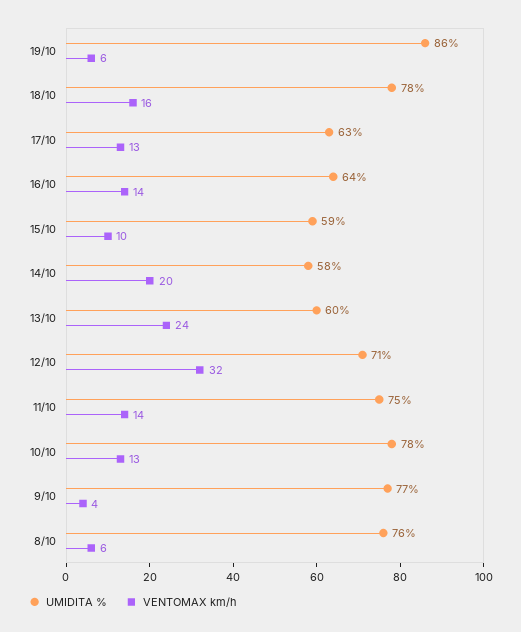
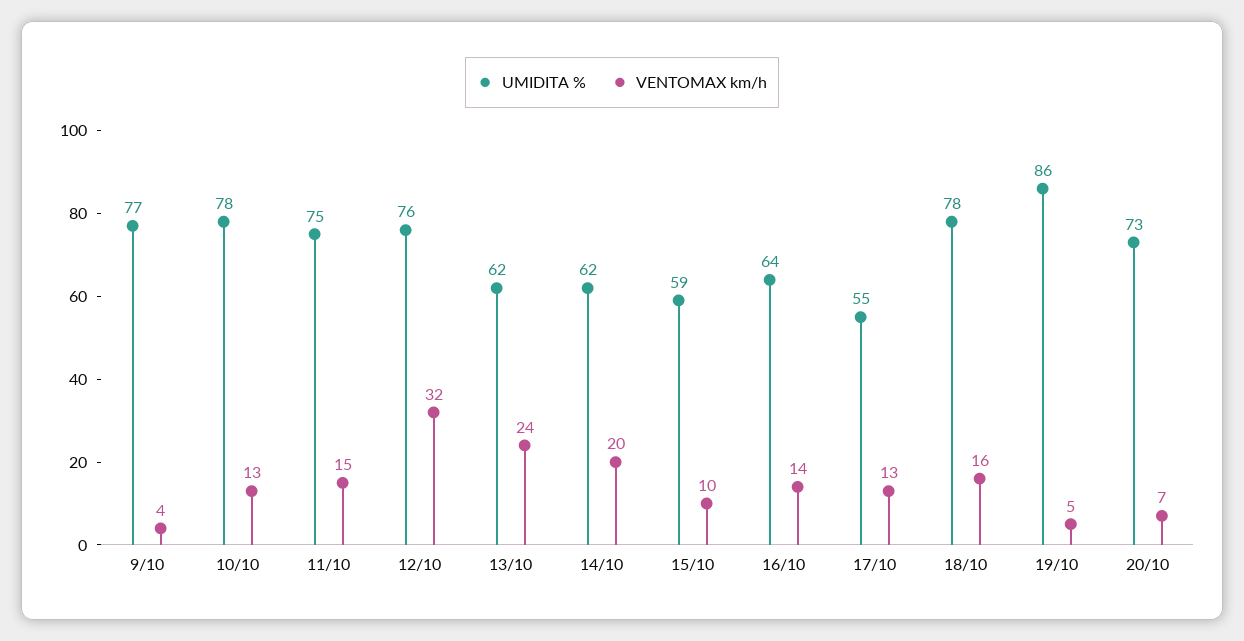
VENTOMAX km/h, 19/10: 6 -> 5
UMIDITA %, 17/10: 63 -> 55
UMIDITA %, 14/10: 58 -> 62
UMIDITA %, 13/10: 60 -> 62
UMIDITA %, 12/10: 71 -> 76
VENTOMAX km/h, 11/10: 14 -> 15
UMIDITA %, 8/10: 76 -> none
VENTOMAX km/h, 8/10: 6 -> none
UMIDITA %, 20/10: none -> 73
VENTOMAX km/h, 20/10: none -> 7

